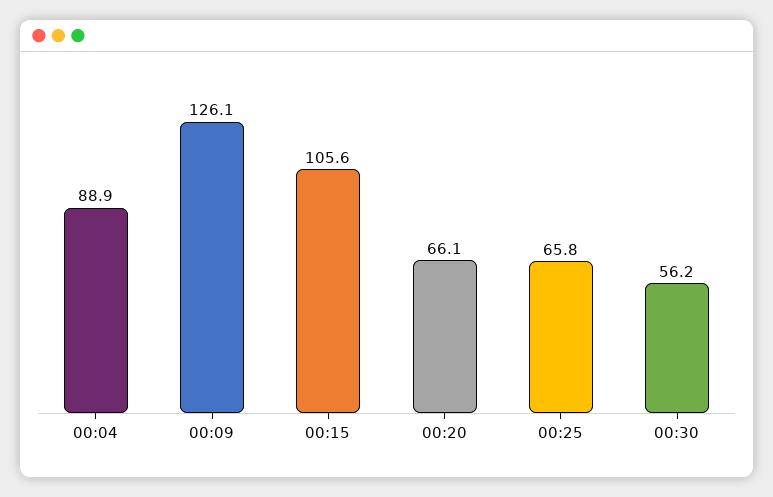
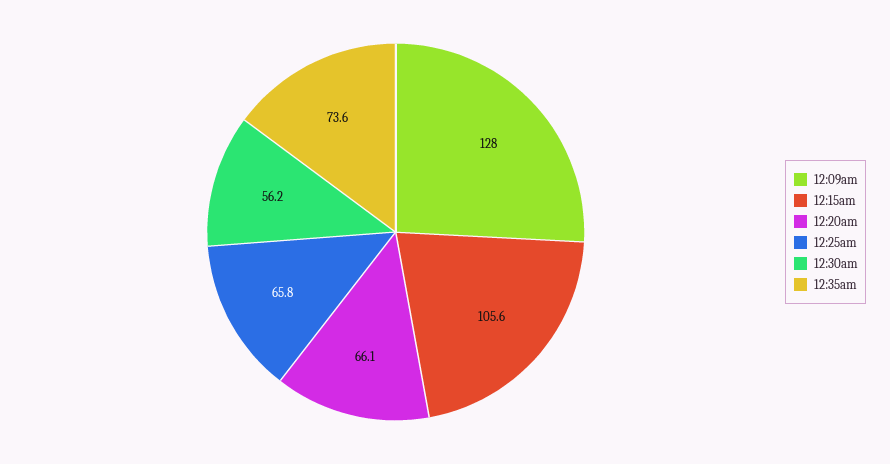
00:04: 88.9 -> none
00:09: 126.1 -> 128
12:35am: none -> 73.6

